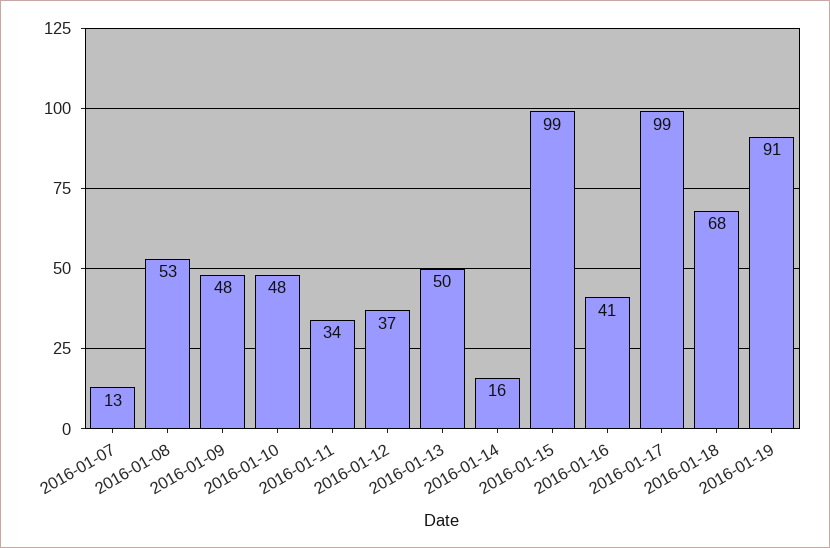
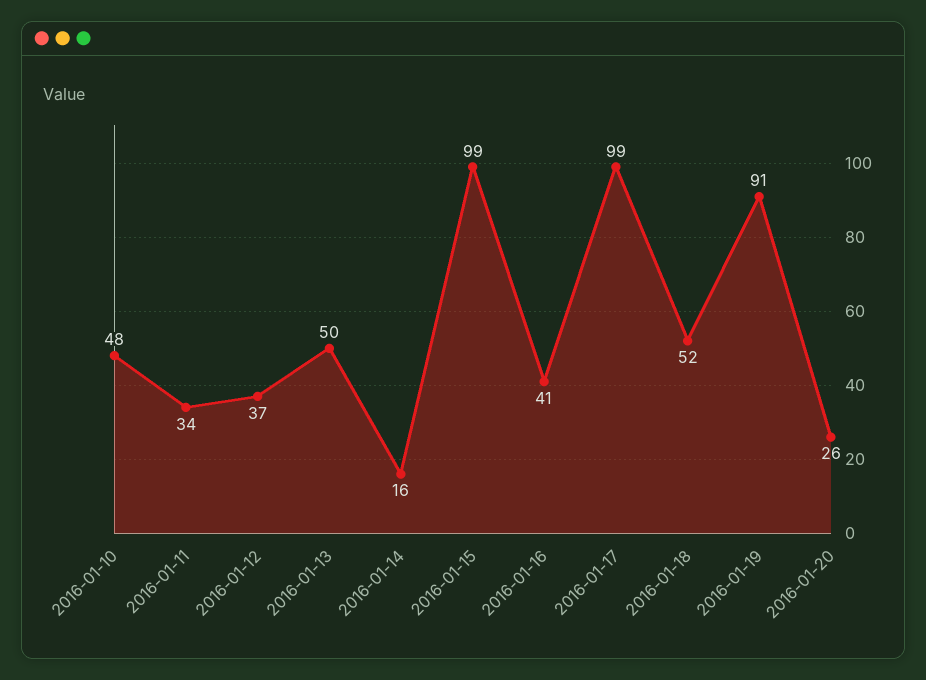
2016-01-07: 13 -> none
2016-01-08: 53 -> none
2016-01-09: 48 -> none
2016-01-18: 68 -> 52
2016-01-20: none -> 26

